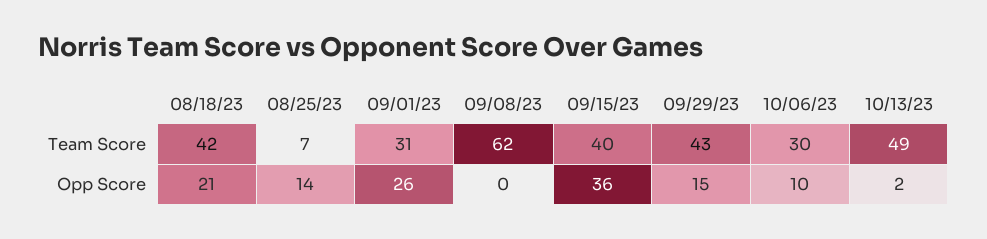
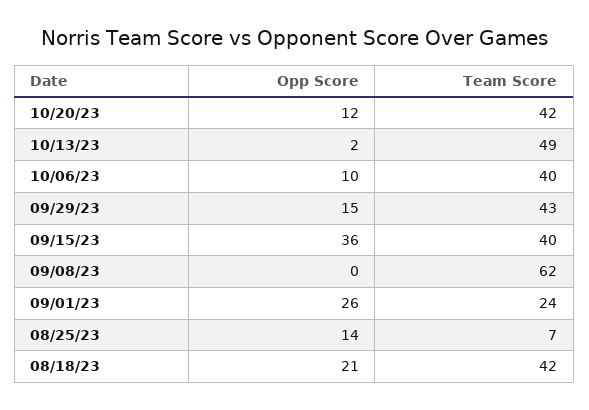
09/01/23, Team Score: 31 -> 24
10/06/23, Team Score: 30 -> 40
10/20/23, Opp Score: none -> 12
10/20/23, Team Score: none -> 42

